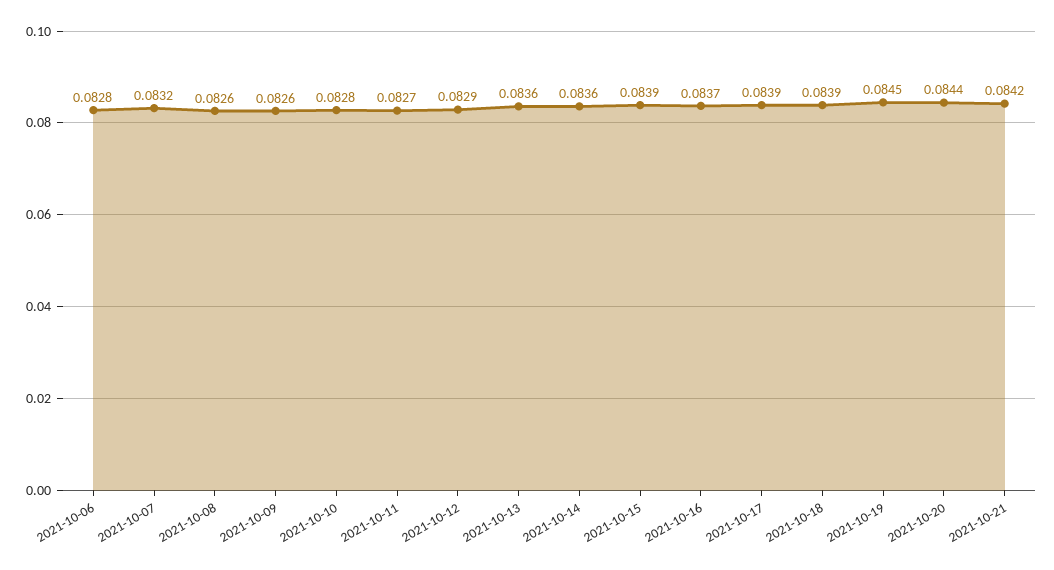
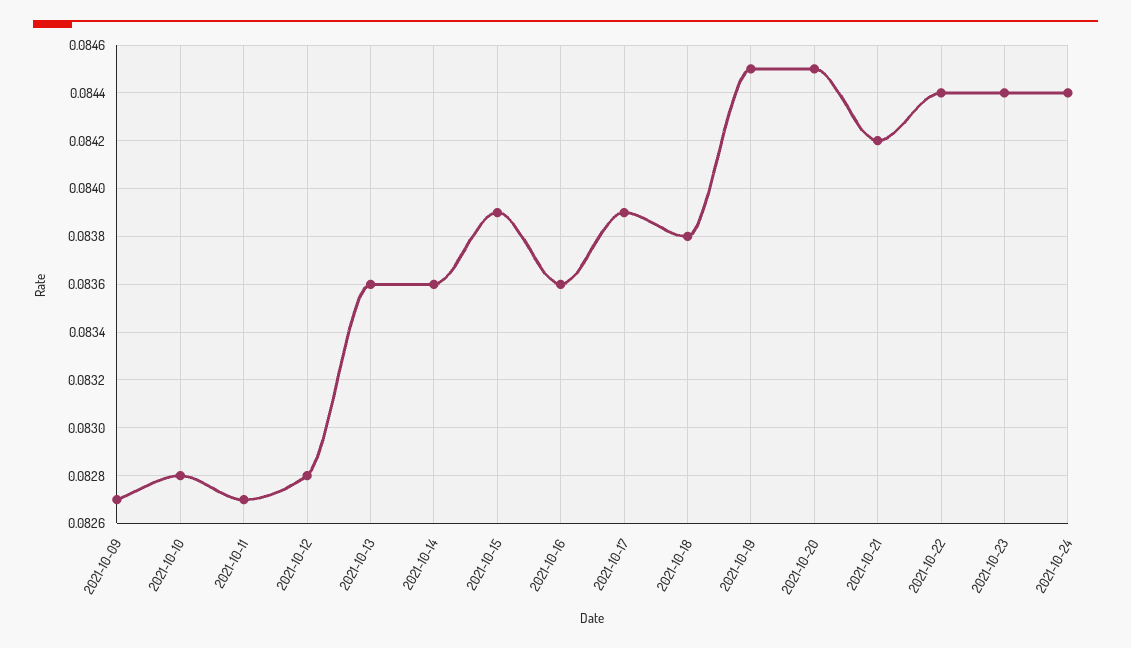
2021-10-06: 0.0828 -> none
2021-10-07: 0.0832 -> none
2021-10-08: 0.0826 -> none
2021-10-09: 0.0826 -> 0.0827
2021-10-12: 0.0829 -> 0.0828
2021-10-16: 0.0837 -> 0.0836
2021-10-18: 0.0839 -> 0.0838
2021-10-20: 0.0844 -> 0.0845
2021-10-22: none -> 0.0844
2021-10-23: none -> 0.0844
2021-10-24: none -> 0.0844

